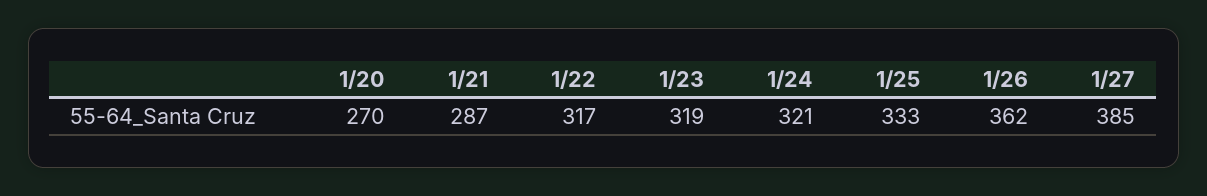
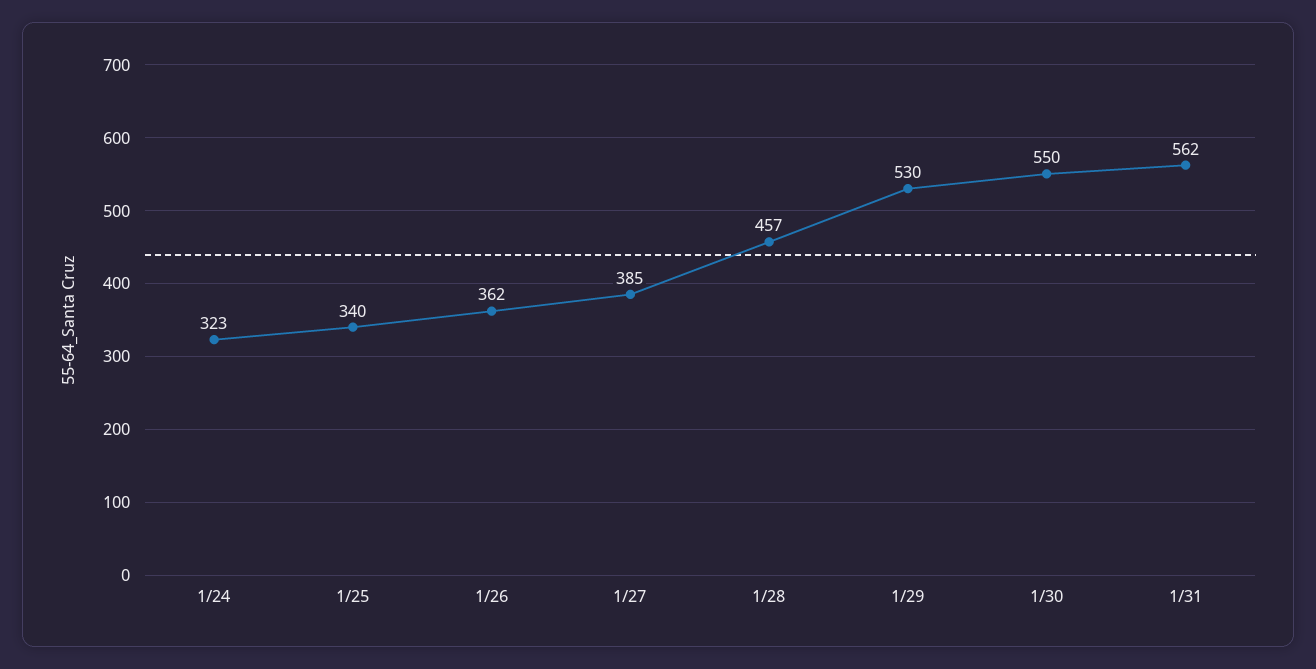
1/20: 270 -> none
1/21: 287 -> none
1/22: 317 -> none
1/23: 319 -> none
1/24: 321 -> 323
1/25: 333 -> 340
1/28: none -> 457
1/29: none -> 530
1/30: none -> 550
1/31: none -> 562

